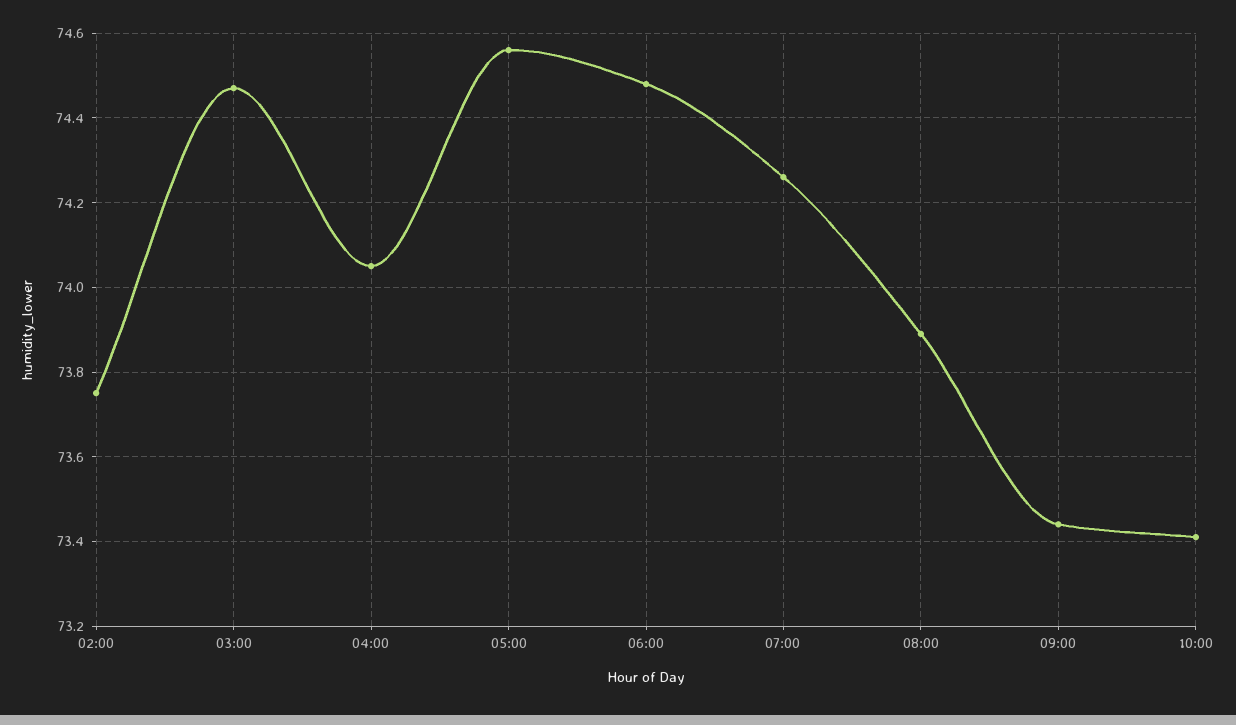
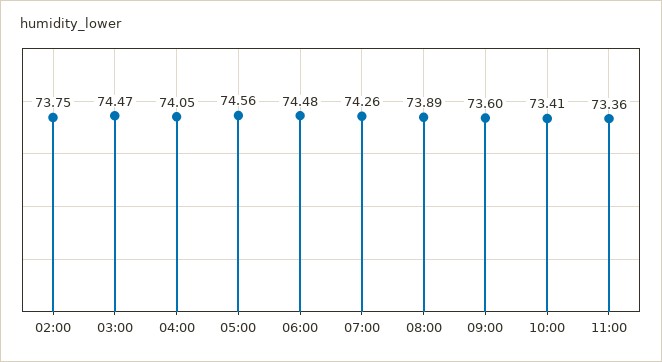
09:00: 73.45 -> 73.6
11:00: none -> 73.36

